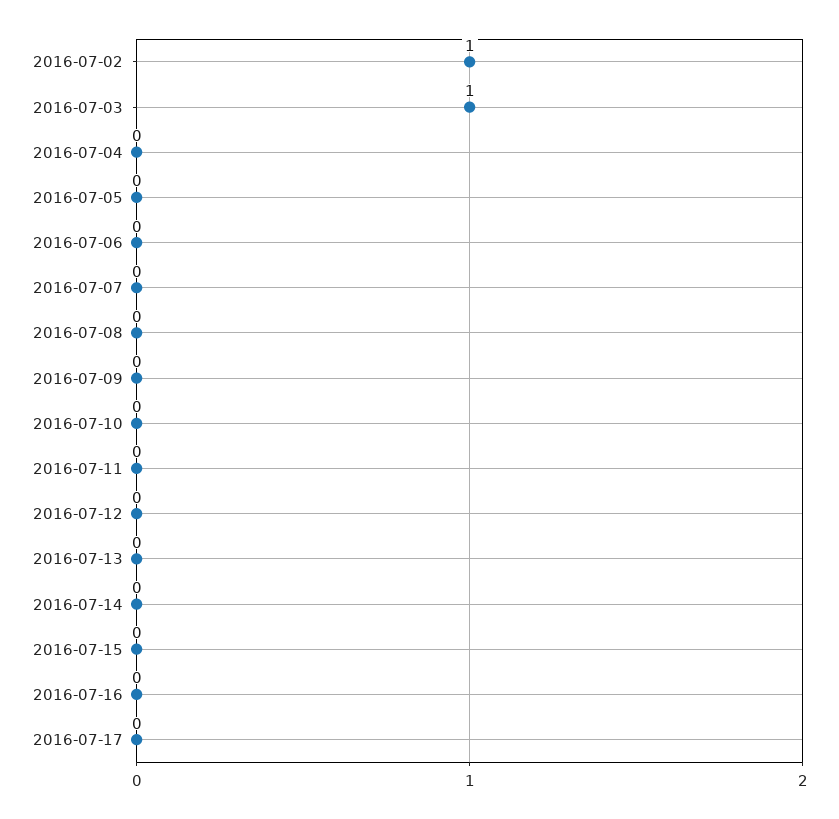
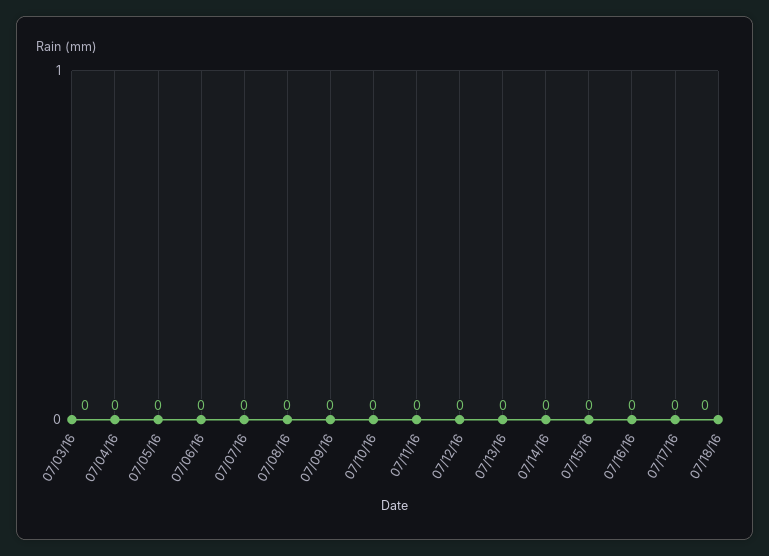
2016-07-02: 1 -> none
2016-07-03: 1 -> 0
07/18/16: none -> 0

